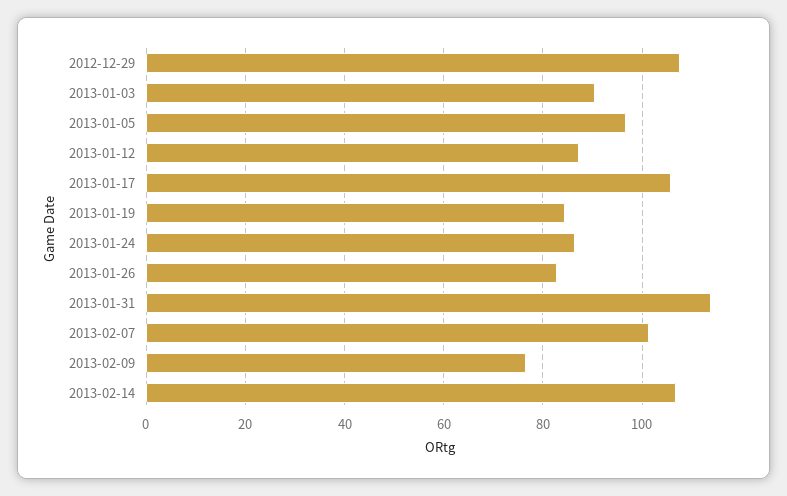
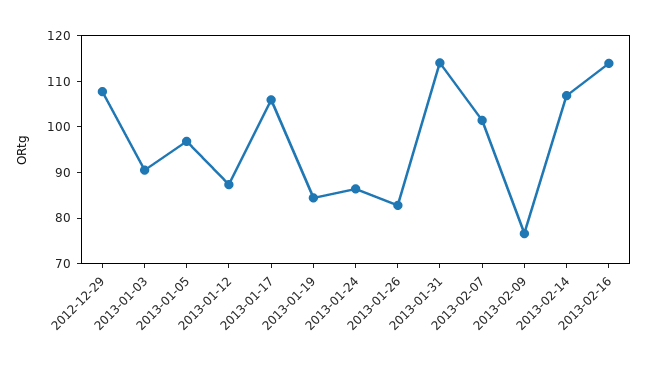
2013-02-16: none -> 114

